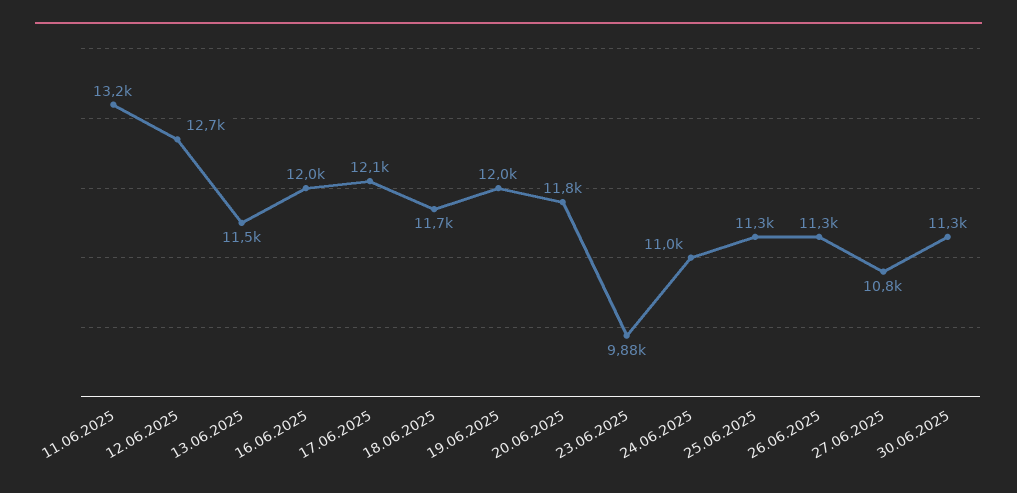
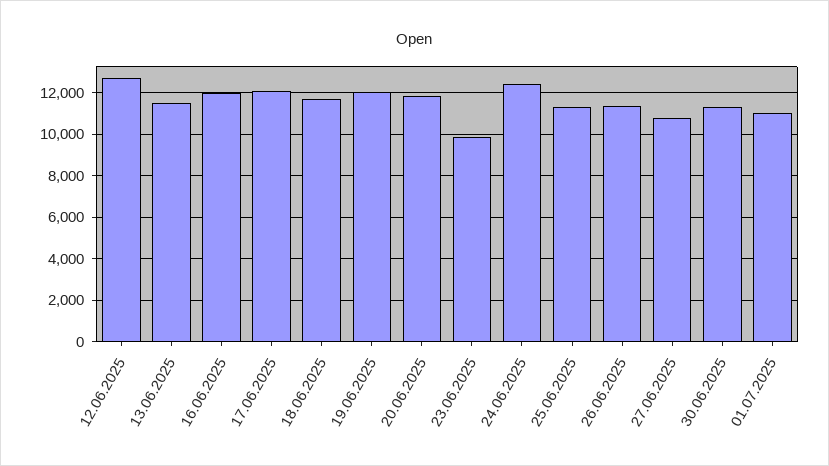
11.06.2025: 13200 -> none
24.06.2025: 11000 -> 12500
01.07.2025: none -> 11000

